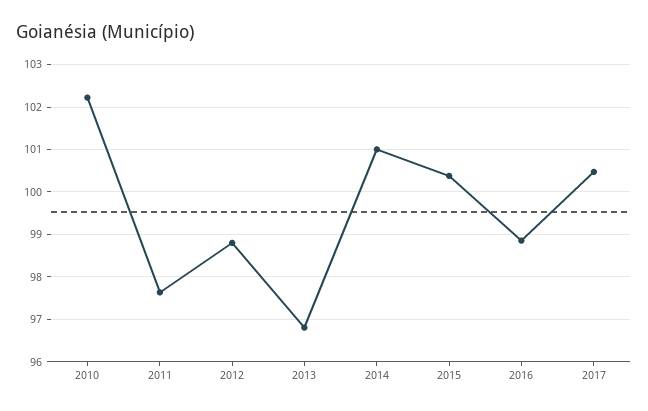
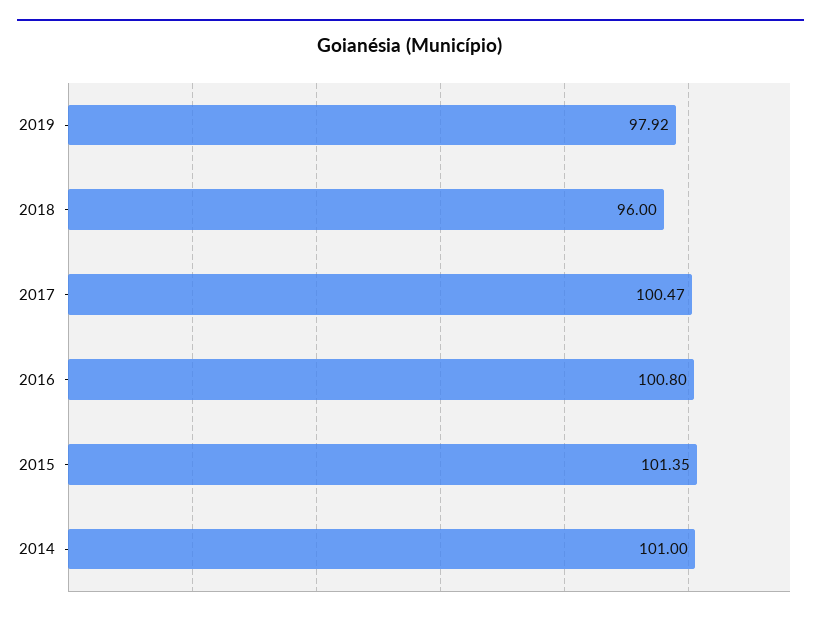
2010: 102.2 -> none
2011: 97.6 -> none
2012: 98.8 -> none
2013: 96.8 -> none
2015: 100.4 -> 101.35
2016: 98.8 -> 100.8
2019: none -> 97.92
2018: none -> 96

